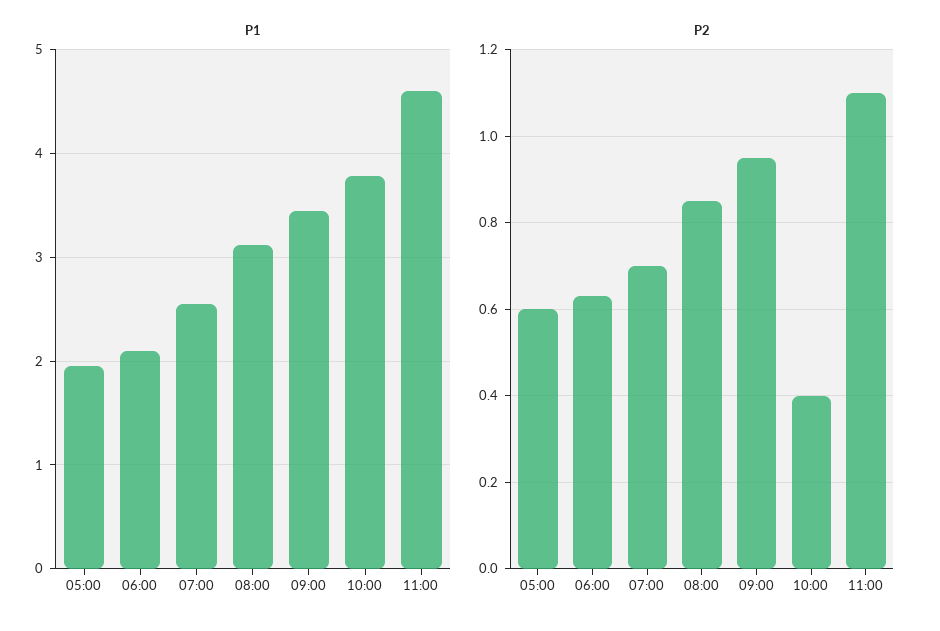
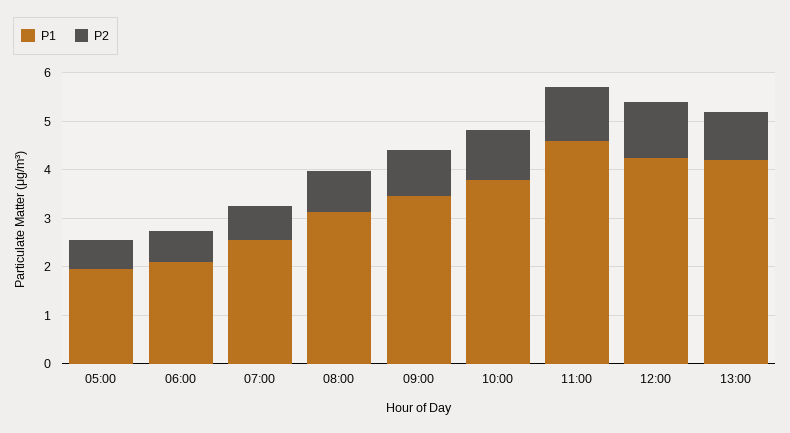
P2, 10:00: 0.4 -> 1
P1, 12:00: none -> 4.2
P2, 12:00: none -> 1.2
P1, 13:00: none -> 4.2
P2, 13:00: none -> 1

